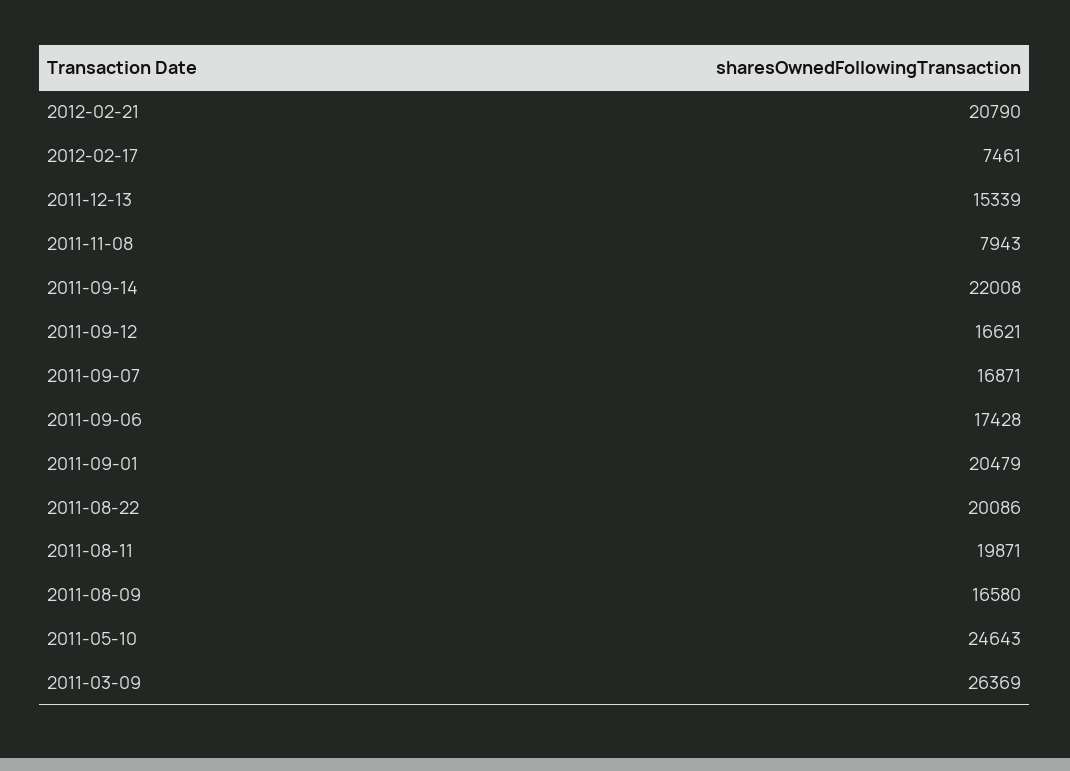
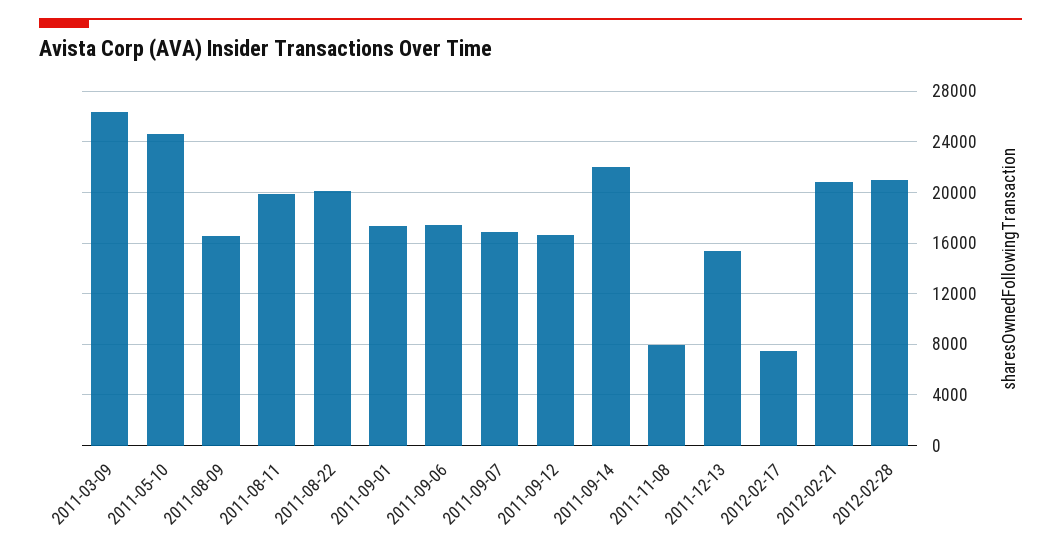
2011-09-01: 20479 -> 17500
2012-02-28: none -> 21000

